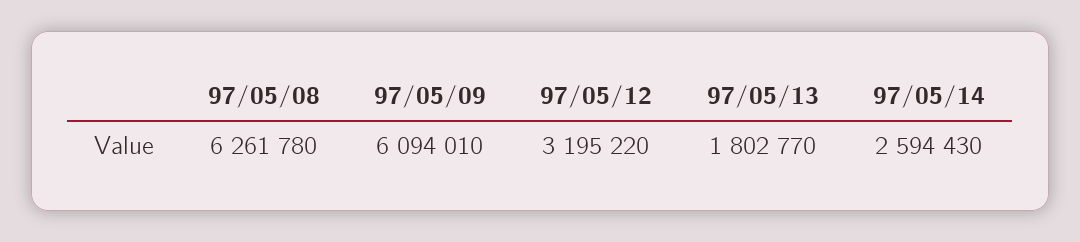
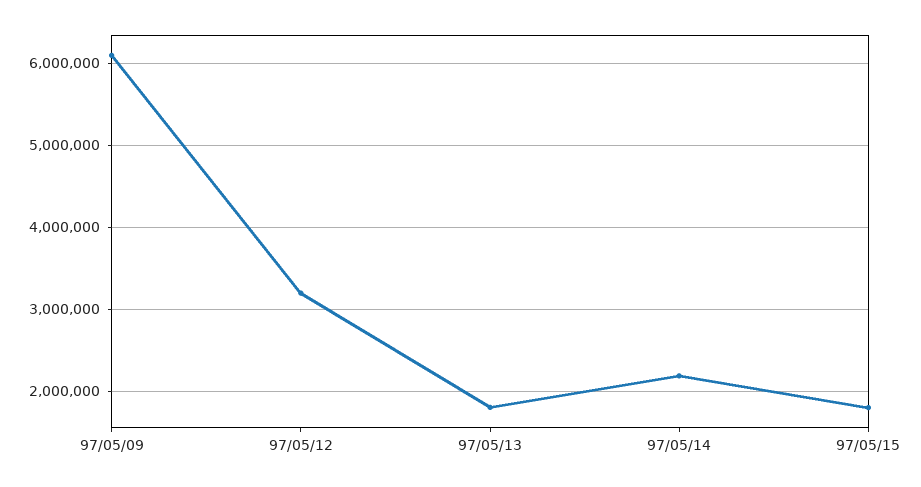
97/05/08: 6261780 -> none
97/05/14: 2594430 -> 2200000
97/05/15: none -> 1800000

